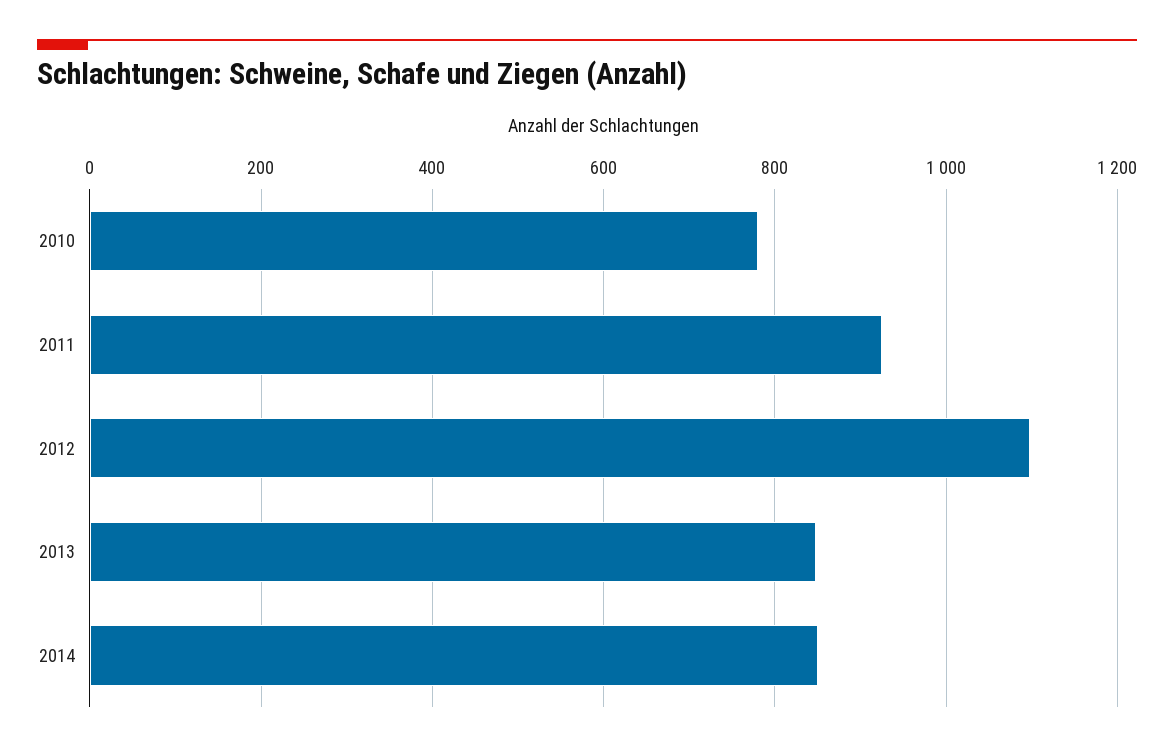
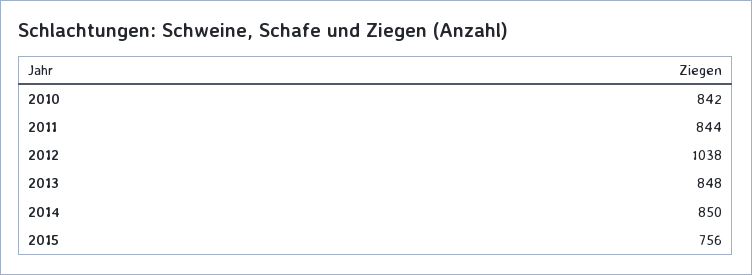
2010: 780 -> 842
2011: 920 -> 844
2012: 1100 -> 1038
2015: none -> 756

